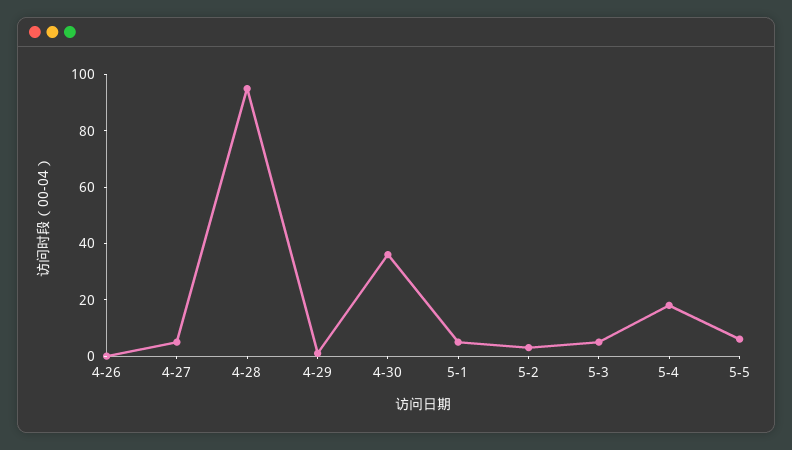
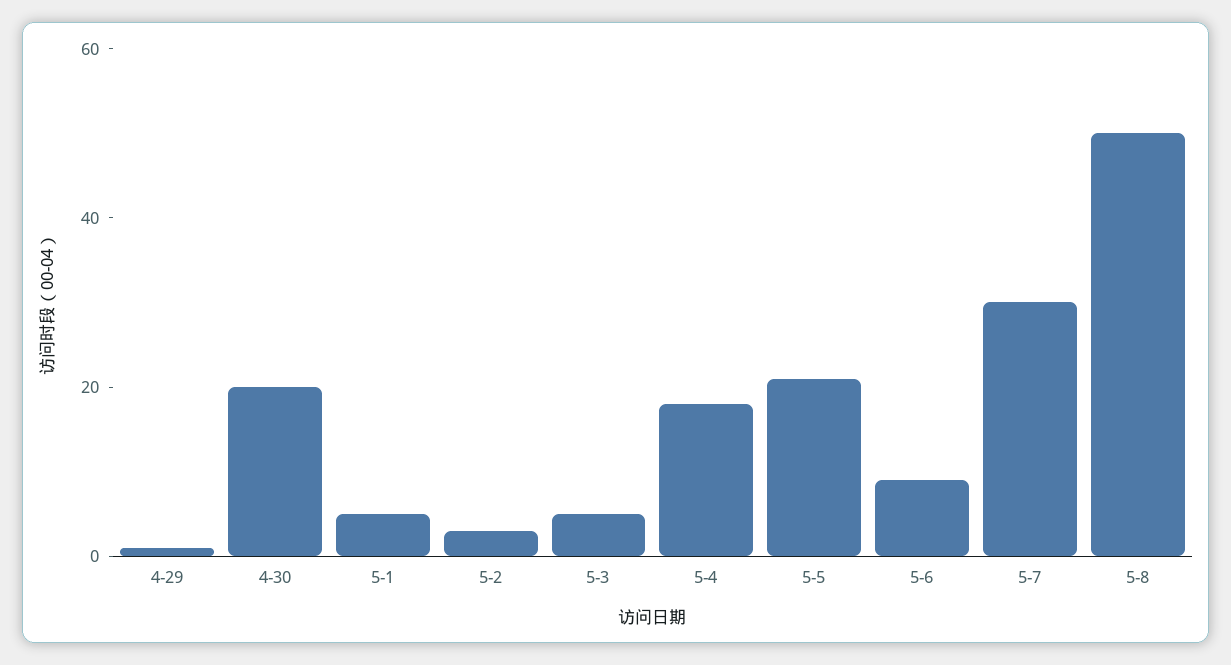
4-26: 0 -> none
4-27: 5 -> none
4-28: 95 -> none
4-30: 35 -> 20
5-5: 5 -> 20
5-6: none -> 10
5-7: none -> 30
5-8: none -> 50

